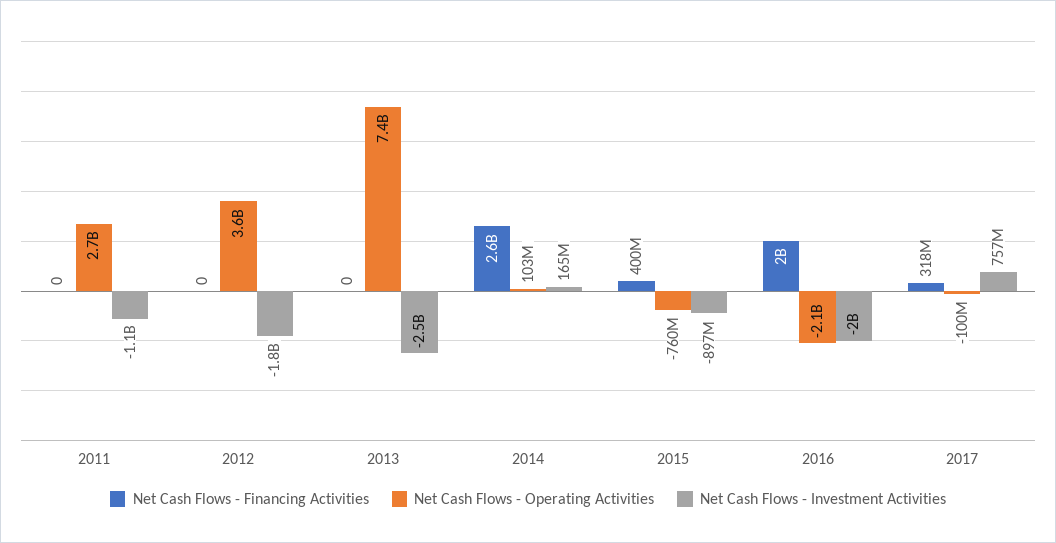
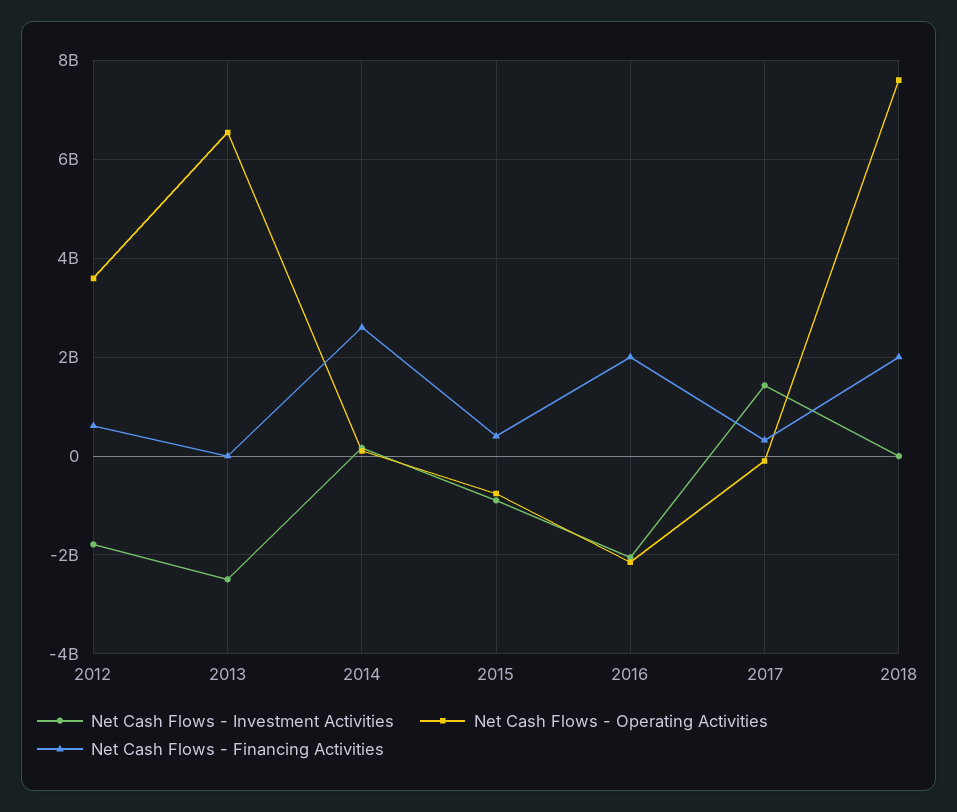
Net Cash Flows - Financing Activities, 2011: 0 -> none
Net Cash Flows - Operating Activities, 2011: 2700000000 -> none
Net Cash Flows - Investment Activities, 2011: -1100000000 -> none
Net Cash Flows - Financing Activities, 2012: 0 -> 600000000
Net Cash Flows - Operating Activities, 2013: 7400000000 -> 6600000000
Net Cash Flows - Investment Activities, 2017: 757000000 -> 1400000000
Net Cash Flows - Investment Activities, 2018: none -> 0
Net Cash Flows - Operating Activities, 2018: none -> 7600000000
Net Cash Flows - Financing Activities, 2018: none -> 2000000000

